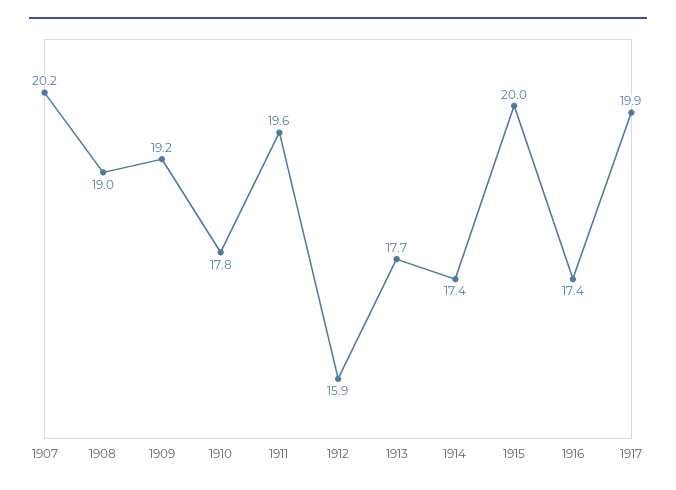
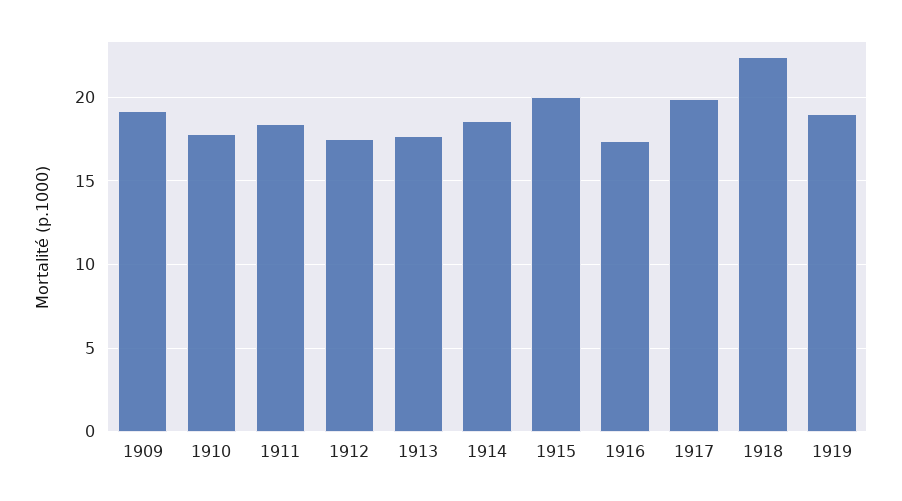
1907: 20.2 -> none
1908: 19 -> none
1911: 19.6 -> 18.5
1912: 15.9 -> 17.5
1914: 17.4 -> 18.5
1918: none -> 22.5
1919: none -> 19

